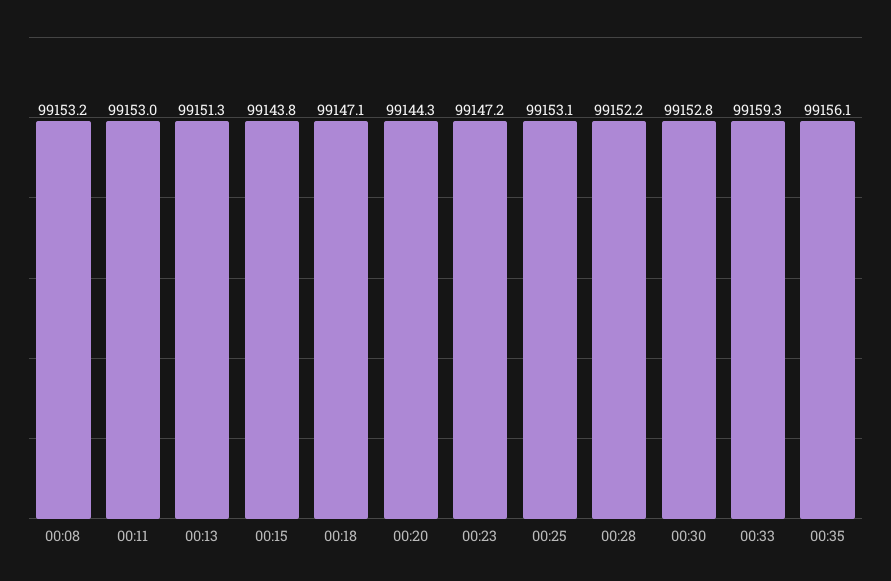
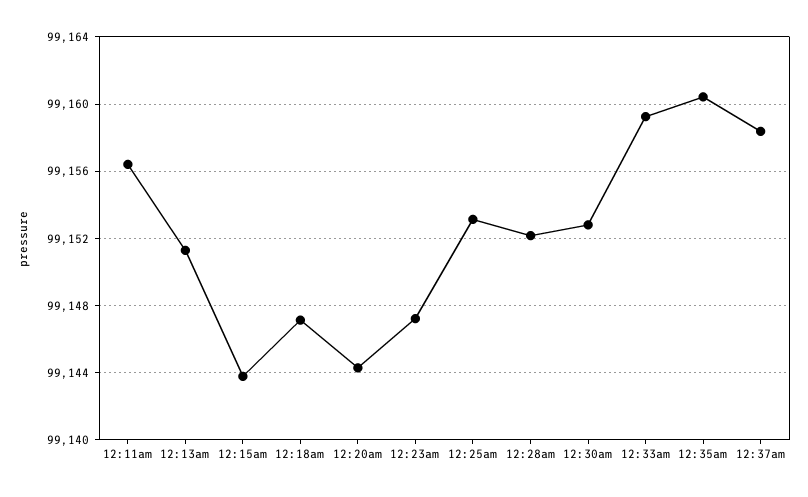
00:08: 99153.2 -> none
00:11: 99153 -> 99156.5
00:35: 99156.1 -> 99160.5
12:37am: none -> 99158.5

